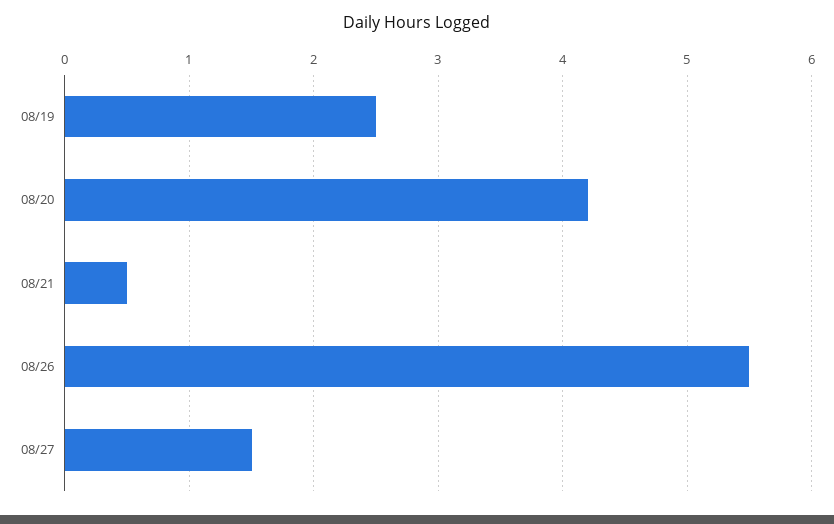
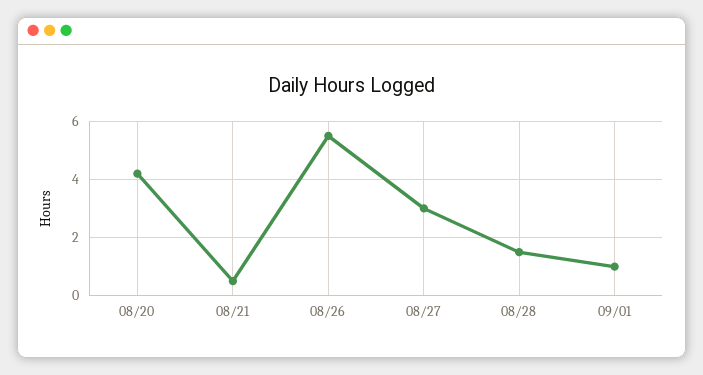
08/19: 2.5 -> none
08/27: 1.5 -> 3
08/28: none -> 1.5
09/01: none -> 1

